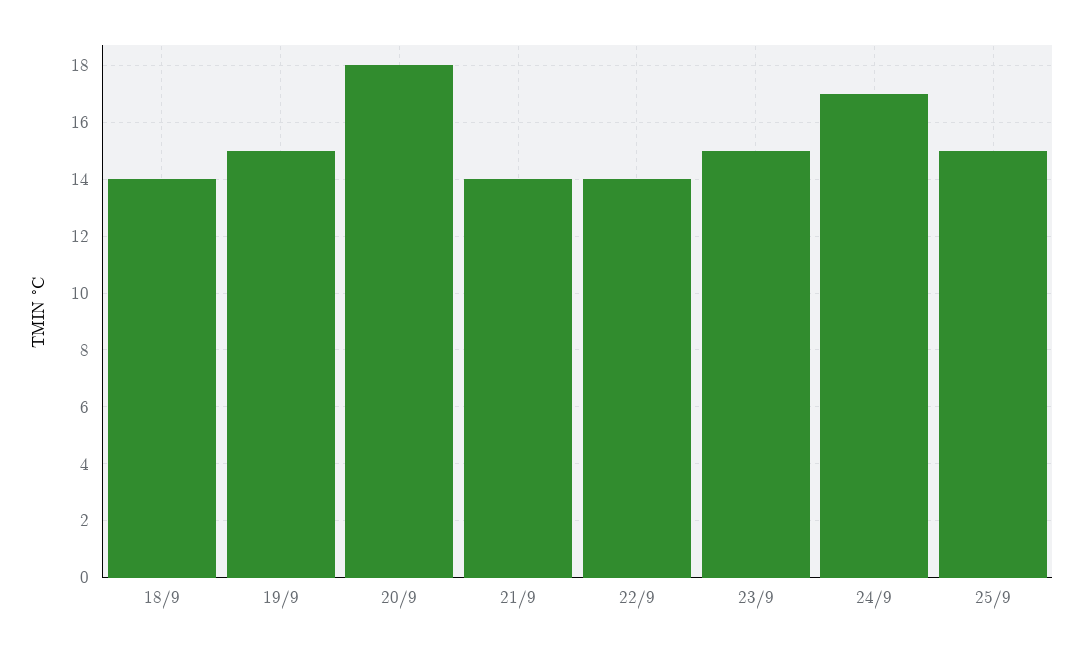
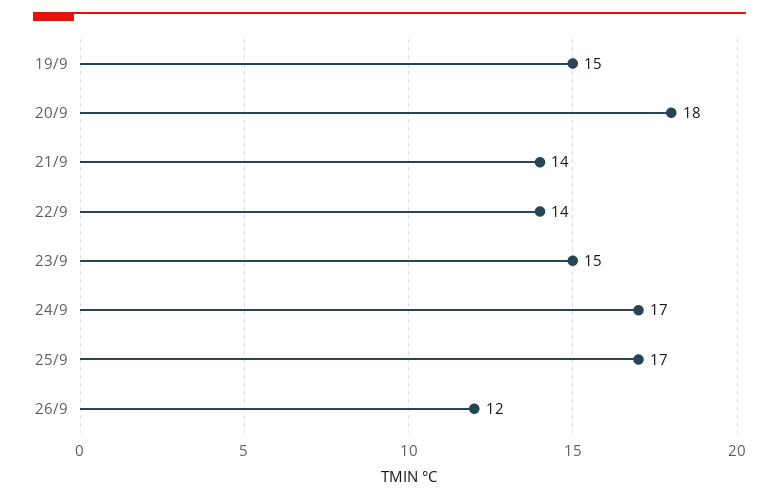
18/9: 14 -> none
25/9: 15 -> 17
26/9: none -> 12

